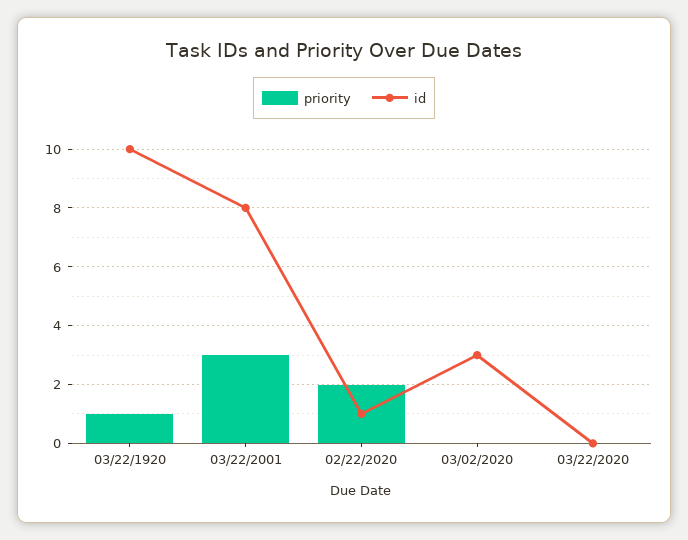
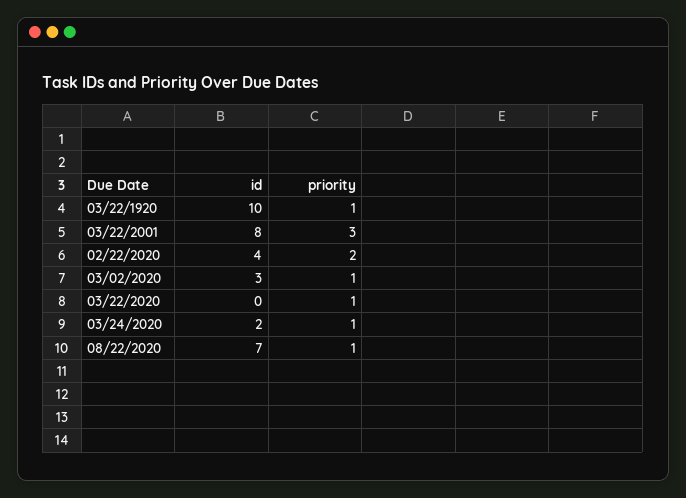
id, 02/22/2020: 1 -> 4
priority, 03/02/2020: 0 -> 1
priority, 03/22/2020: 0 -> 1
id, 03/24/2020: none -> 2
priority, 03/24/2020: none -> 1
id, 08/22/2020: none -> 7
priority, 08/22/2020: none -> 1

